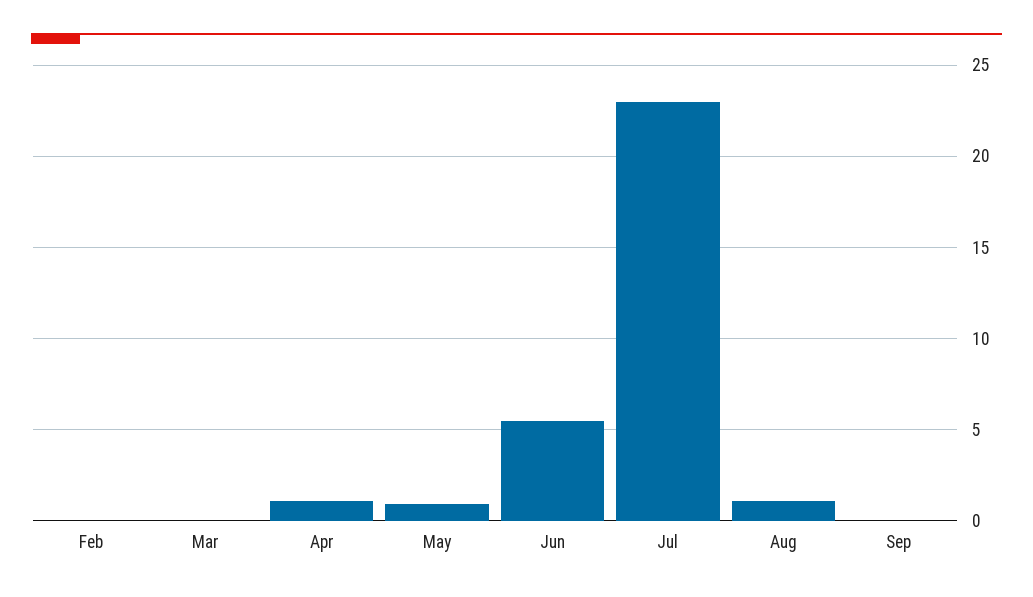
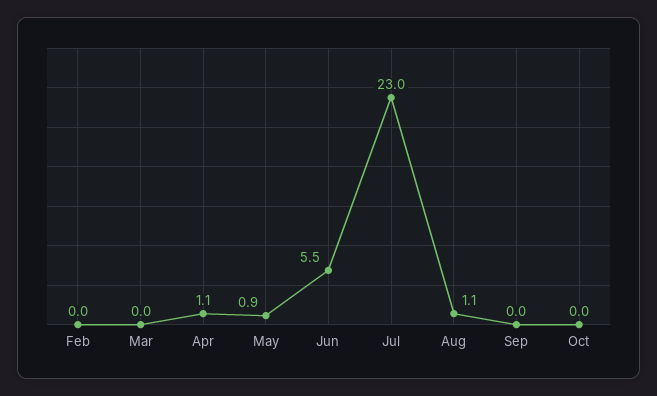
Oct: none -> 0

